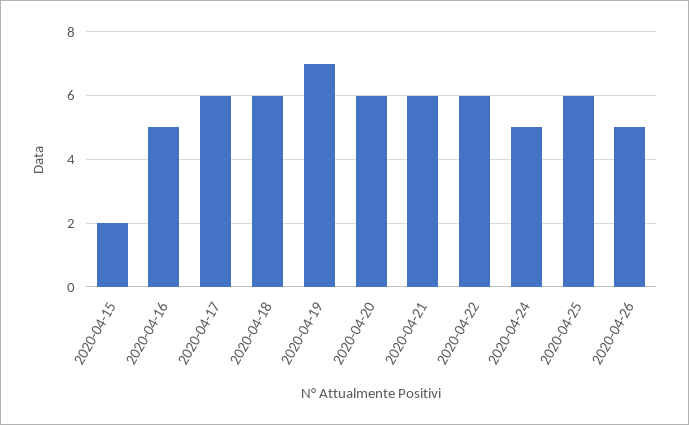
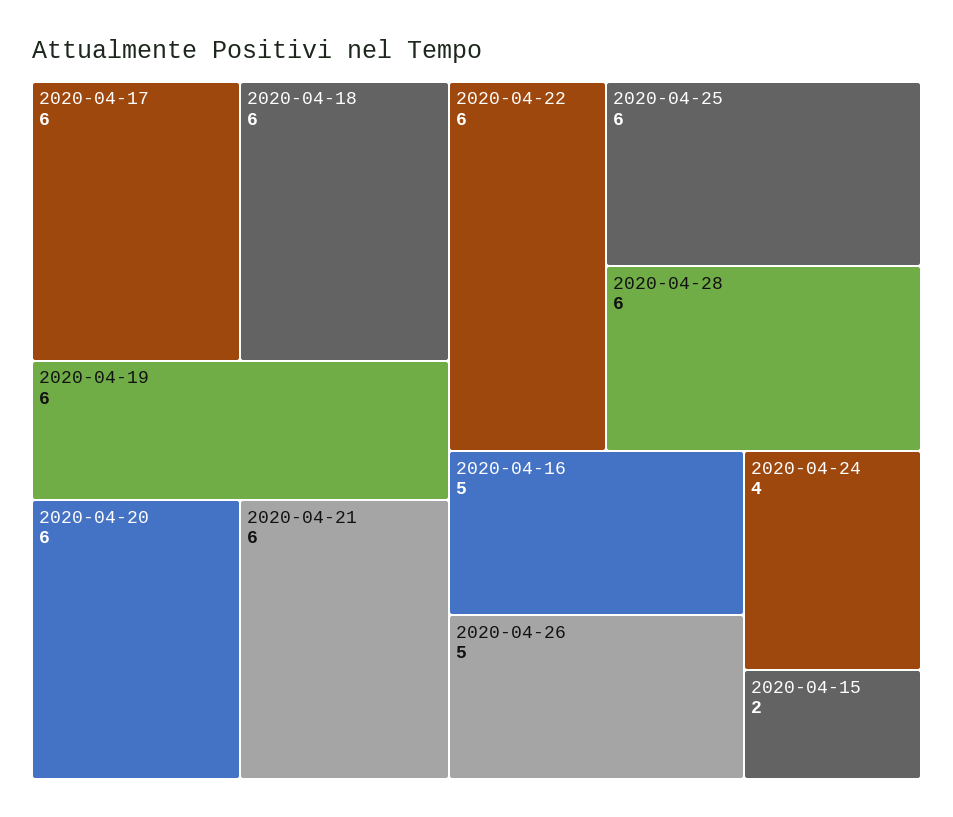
2020-04-19: 7 -> 6
2020-04-24: 5 -> 4
2020-04-28: none -> 6

